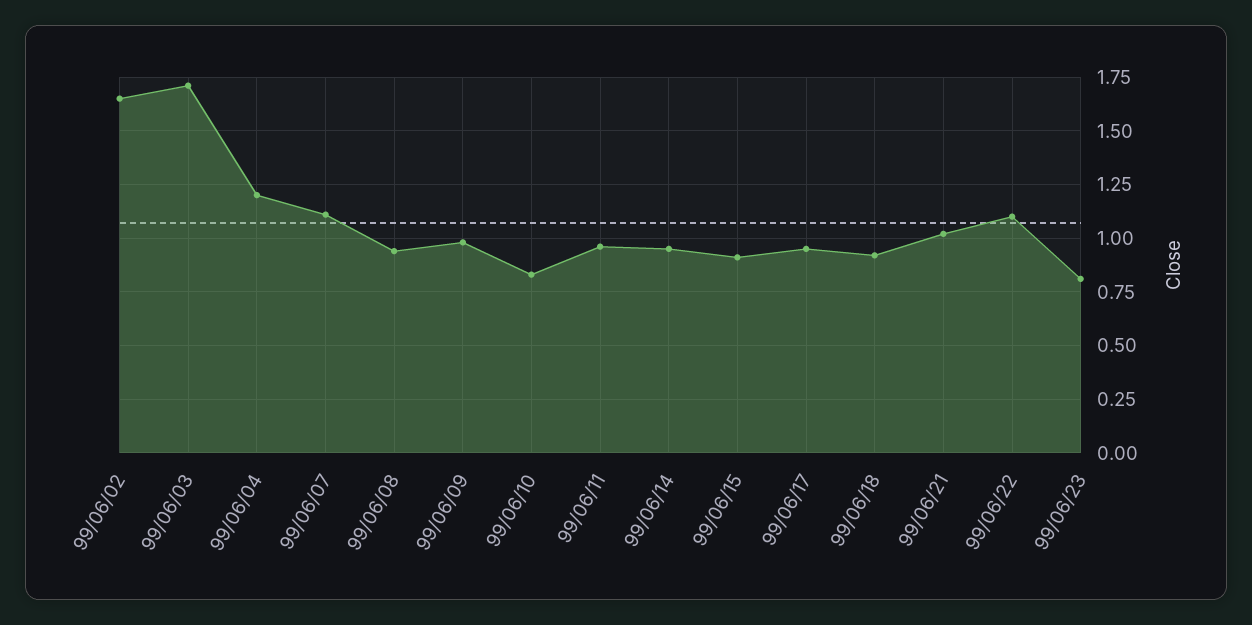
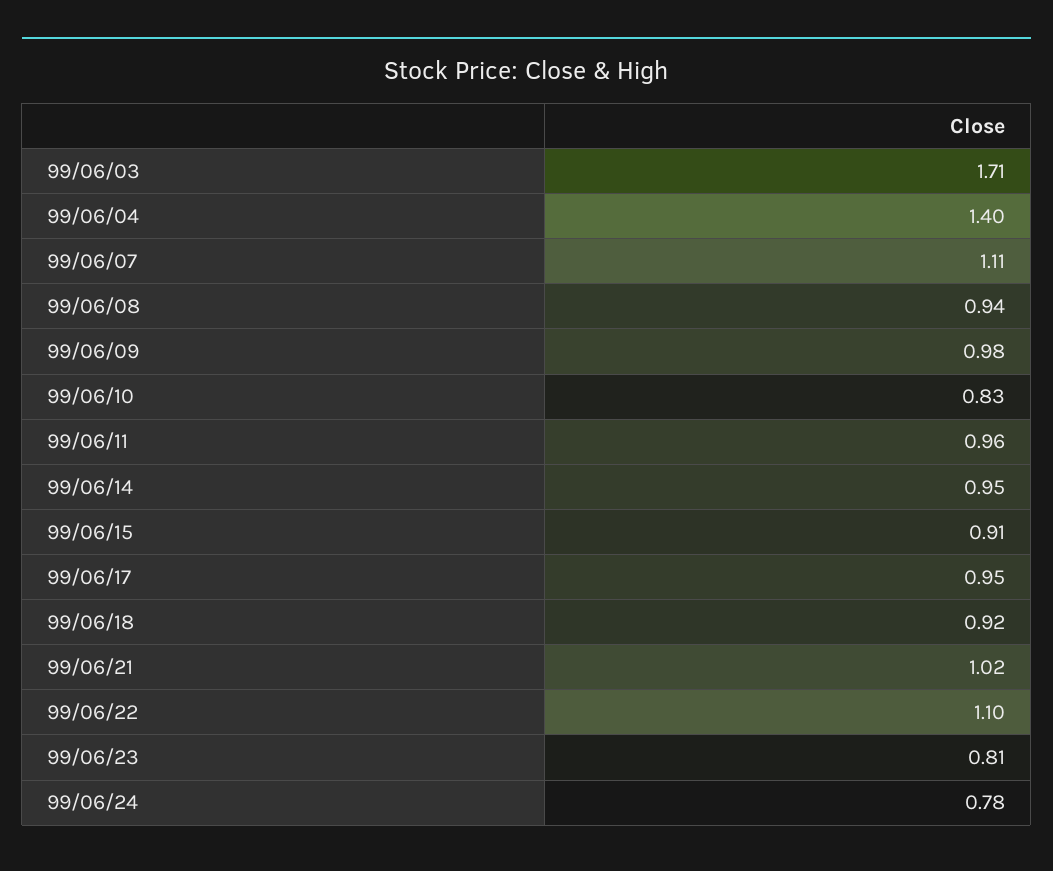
99/06/02: 1.65 -> none
99/06/04: 1.2 -> 1.4
99/06/24: none -> 0.78

